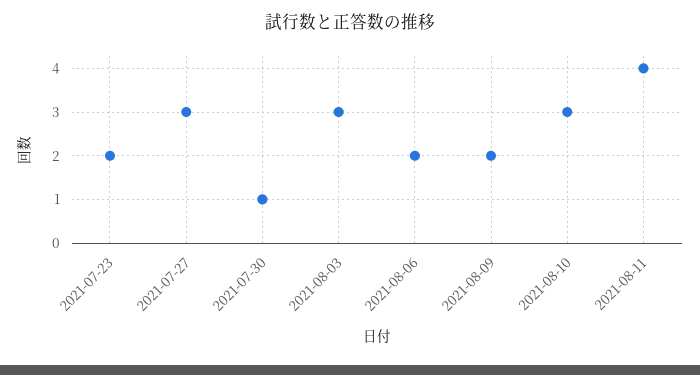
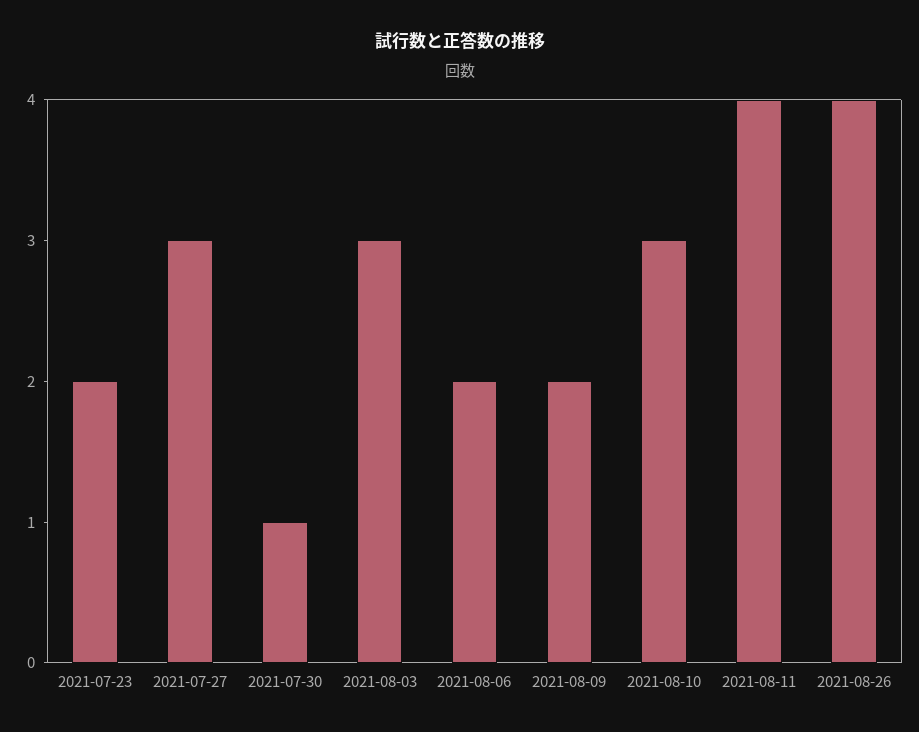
2021-08-26: none -> 4

